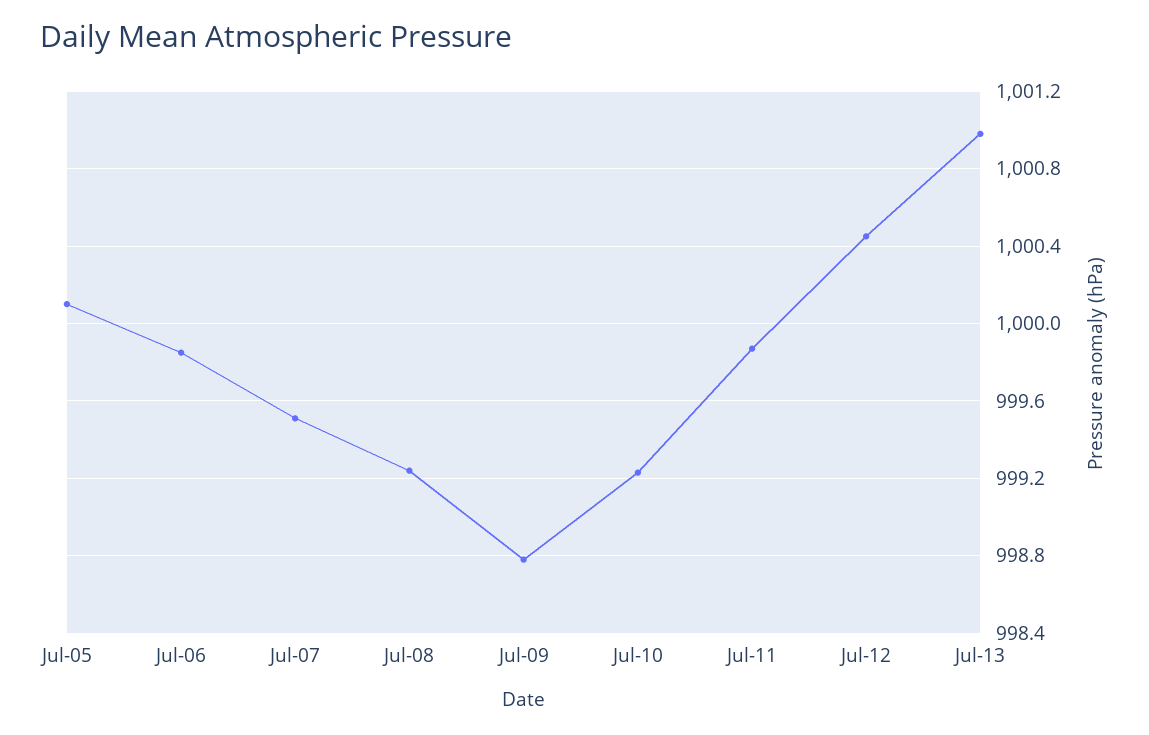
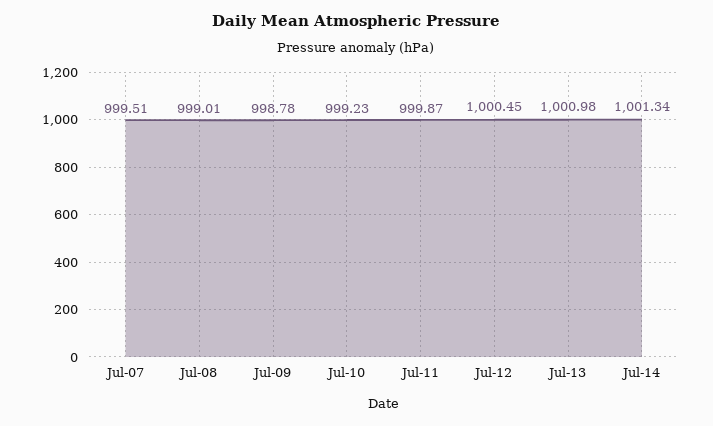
Jul-05: 1000.1 -> none
Jul-06: 999.85 -> none
Jul-08: 999.25 -> 999.01
Jul-14: none -> 1001.34

